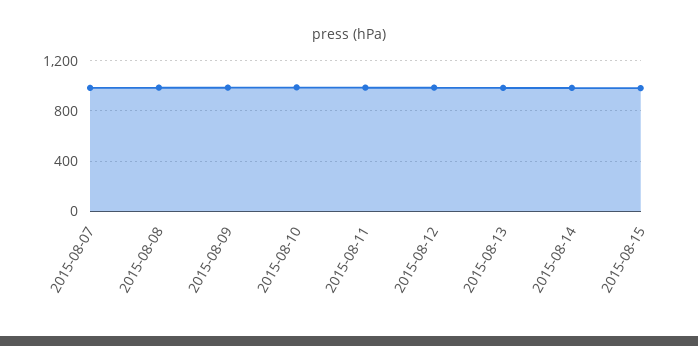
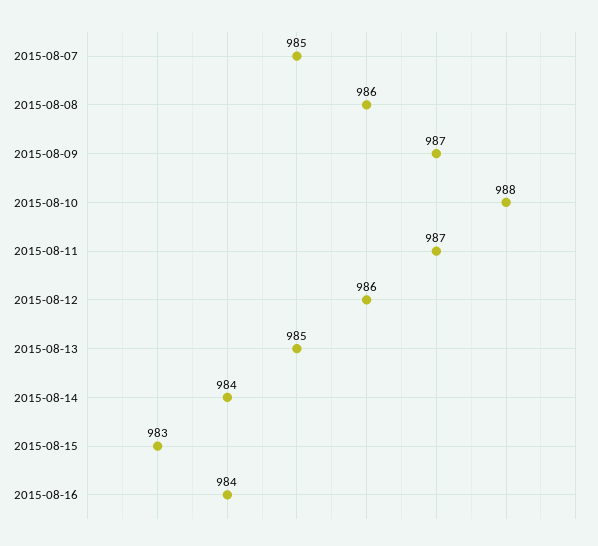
2015-08-16: none -> 984

